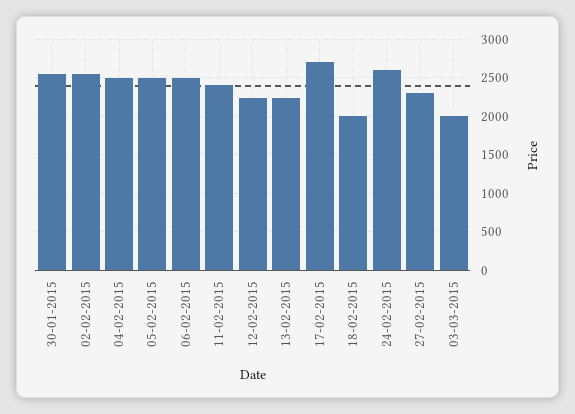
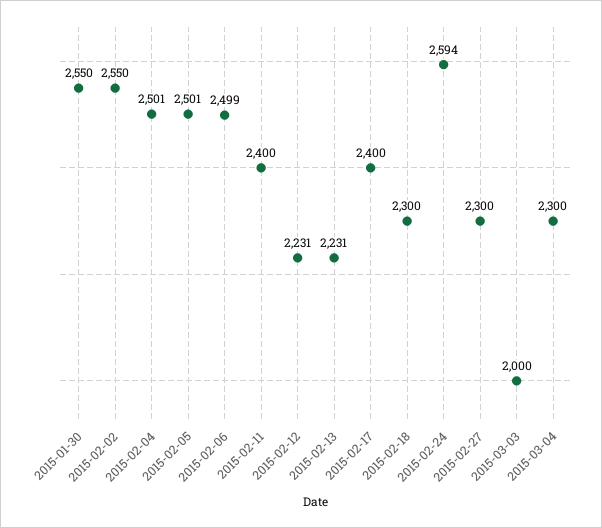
17-02-2015: 2700 -> 2400
18-02-2015: 2000 -> 2300
2015-03-04: none -> 2300

